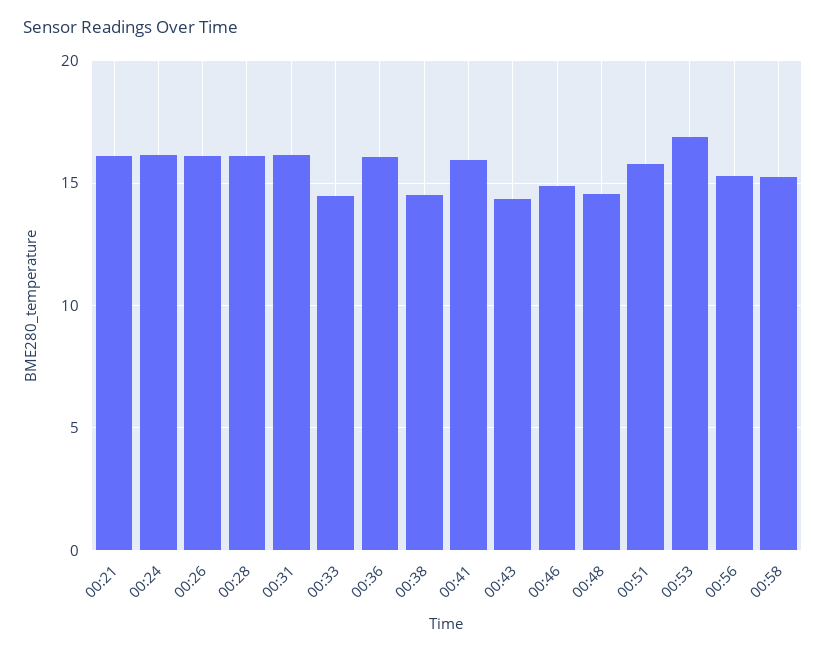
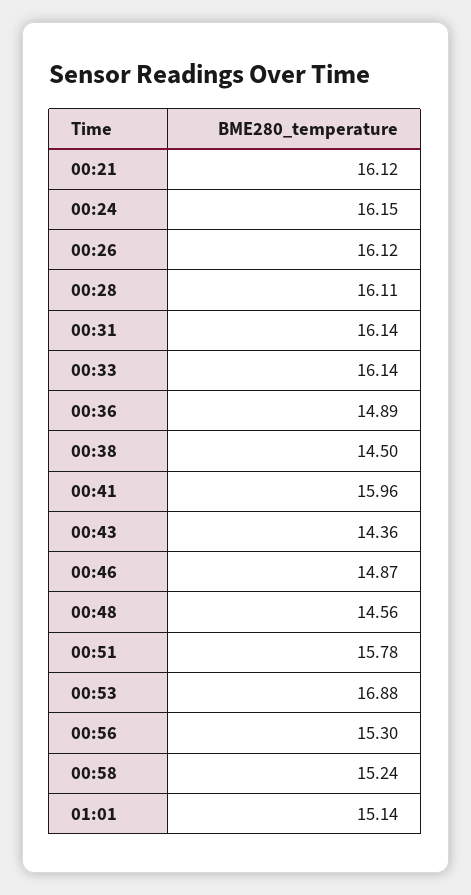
00:33: 14.5 -> 16.14
00:36: 16 -> 14.89
01:01: none -> 15.14

